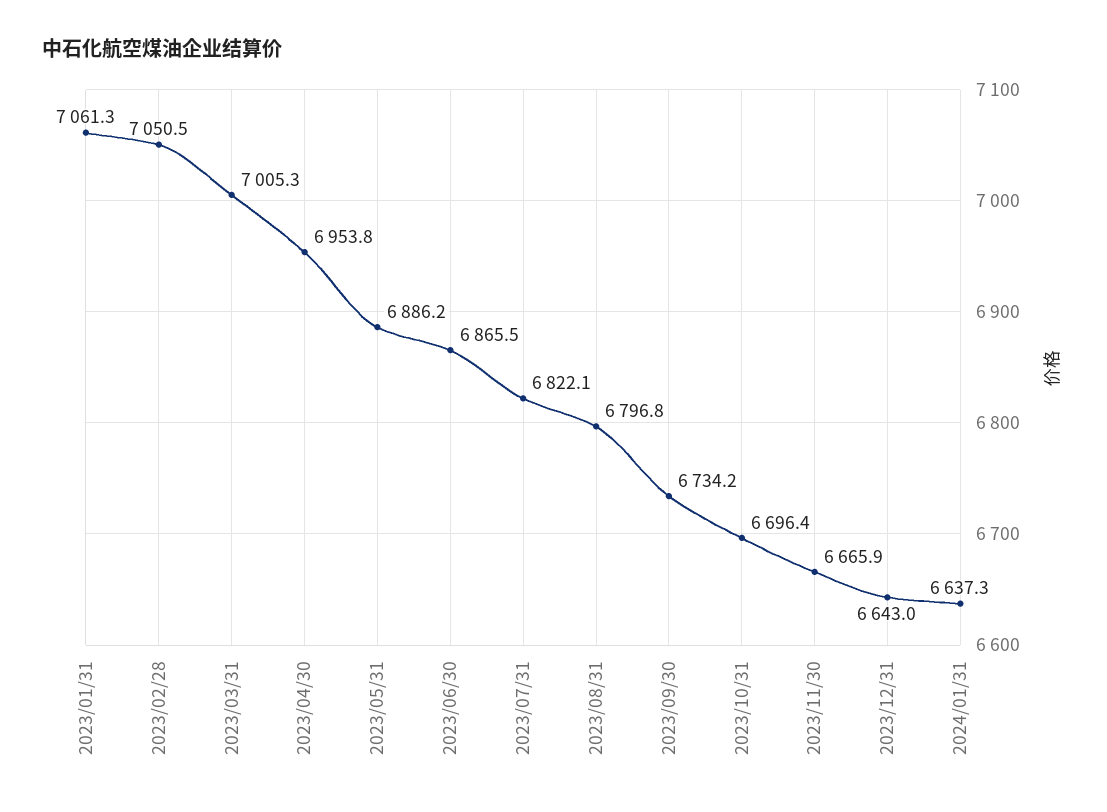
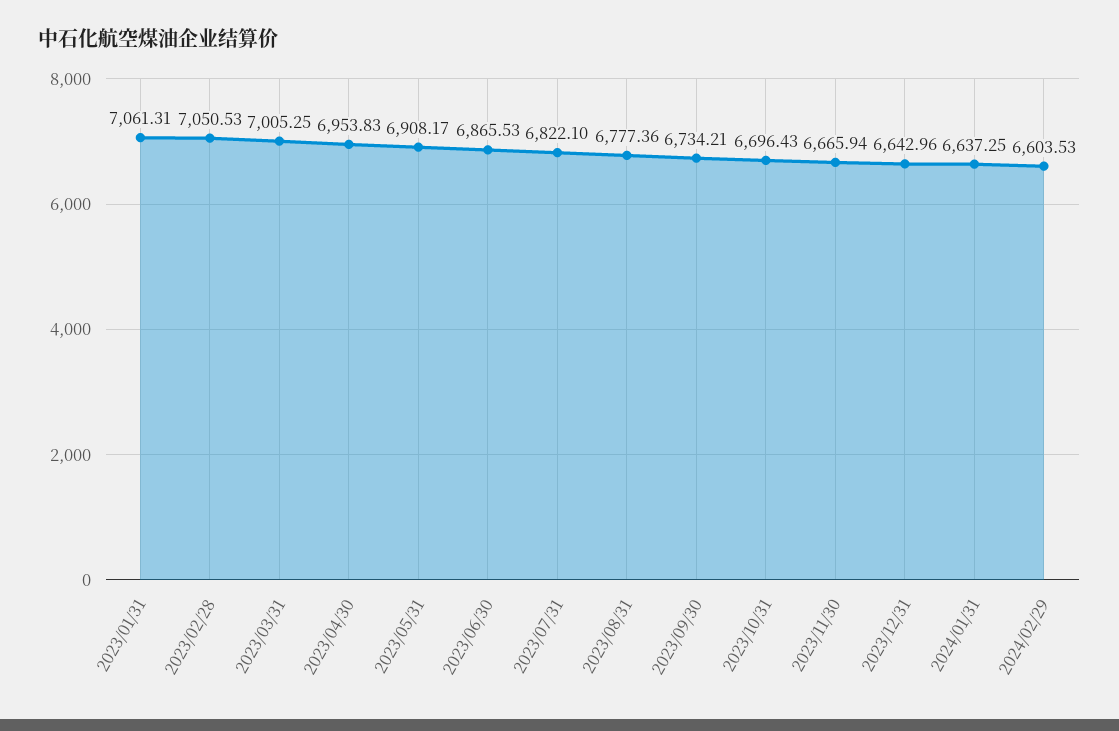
2023/05/31: 6886.2 -> 6908.17
2023/08/31: 6796.8 -> 6777.36
2024/02/29: none -> 6603.53

